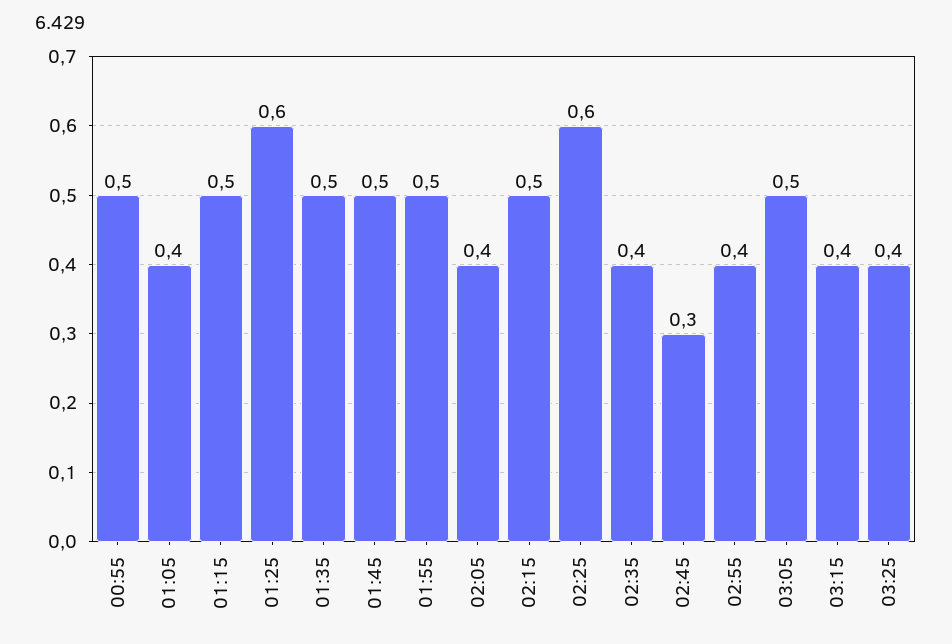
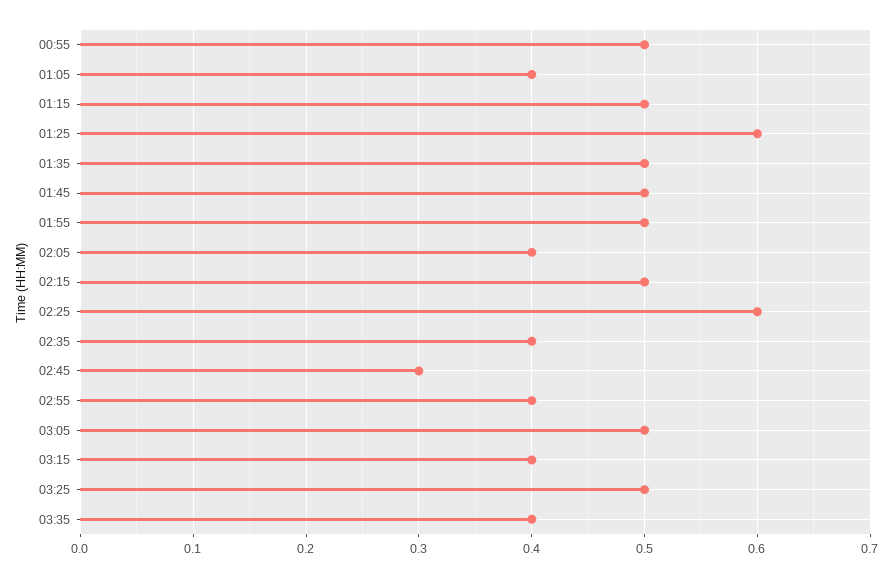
03:25: 0.4 -> 0.5
03:35: none -> 0.4

